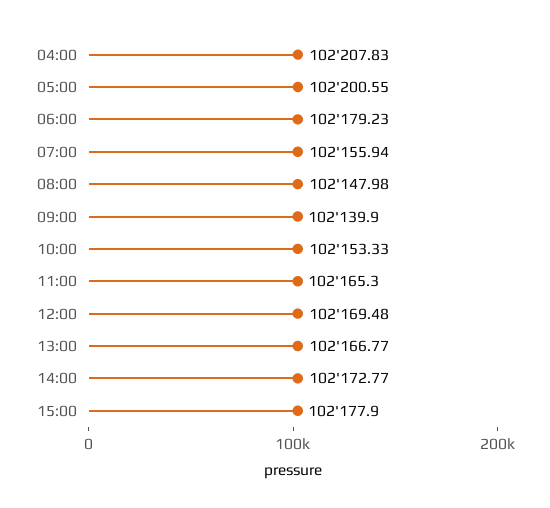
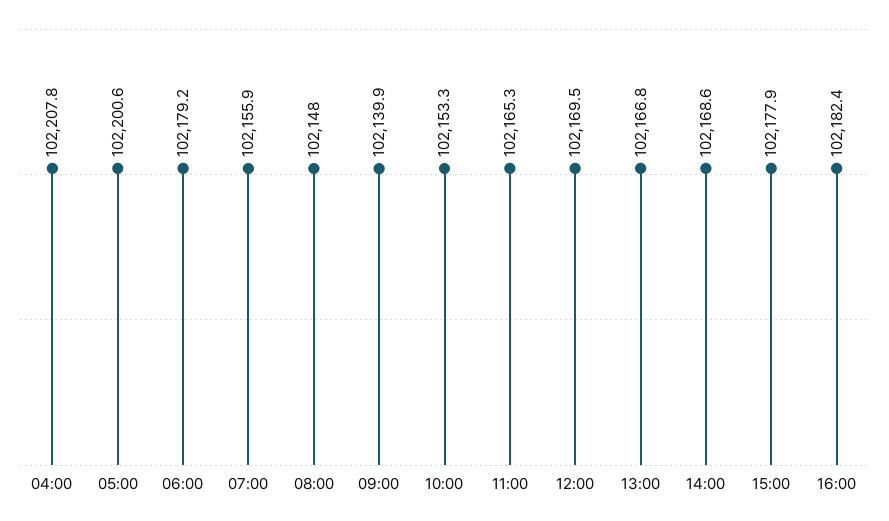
14:00: 102172.77 -> 102168.6
16:00: none -> 102182.4

